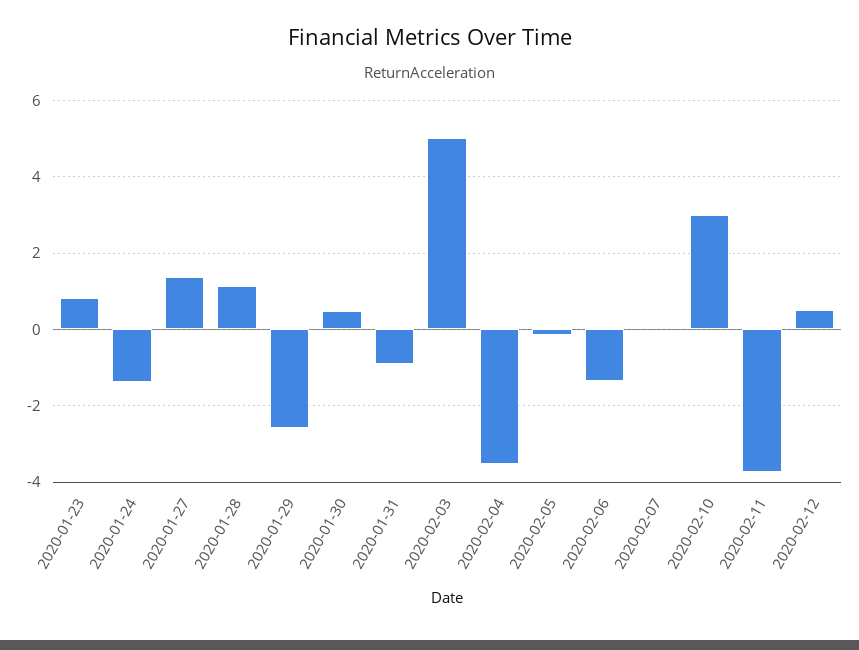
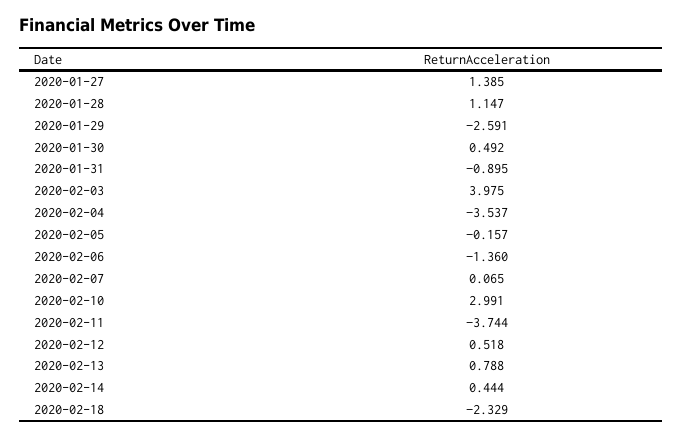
2020-01-23: 0.8 -> none
2020-01-24: -1.4 -> none
2020-02-03: 5 -> 3.975
2020-02-13: none -> 0.788
2020-02-14: none -> 0.444
2020-02-18: none -> -2.329

